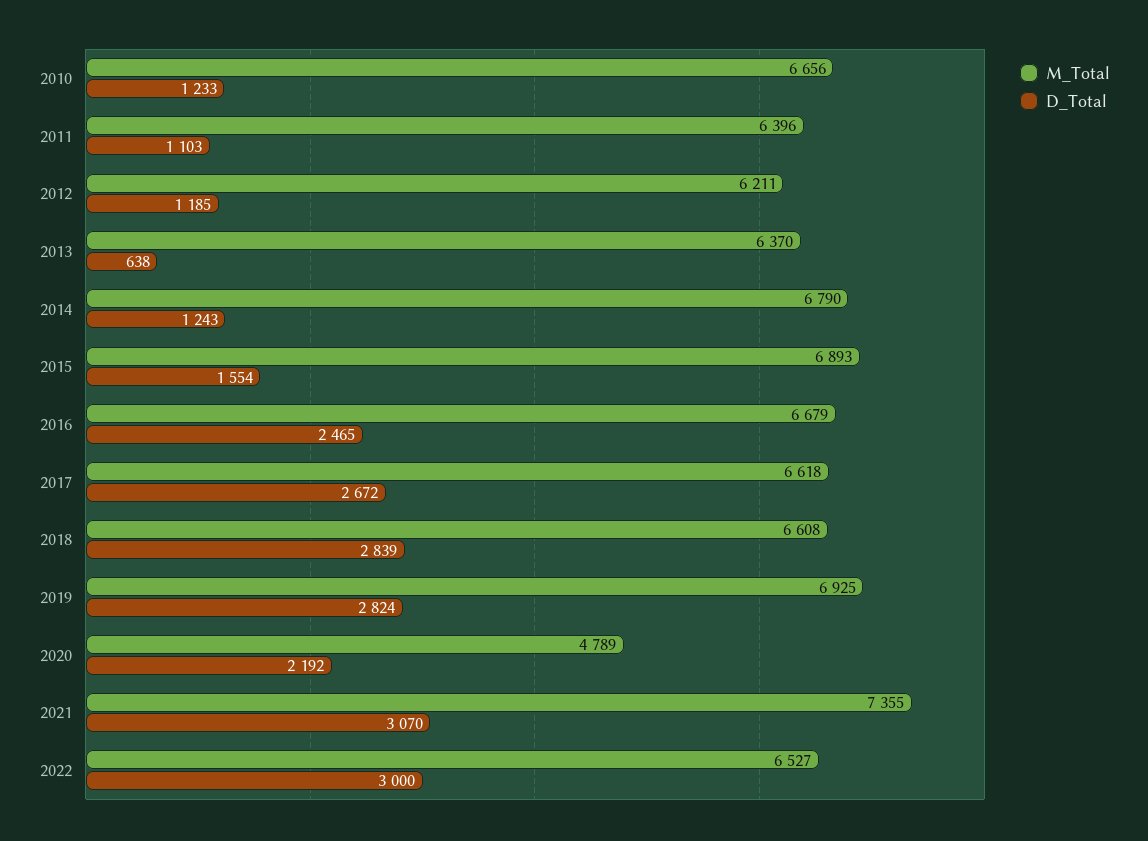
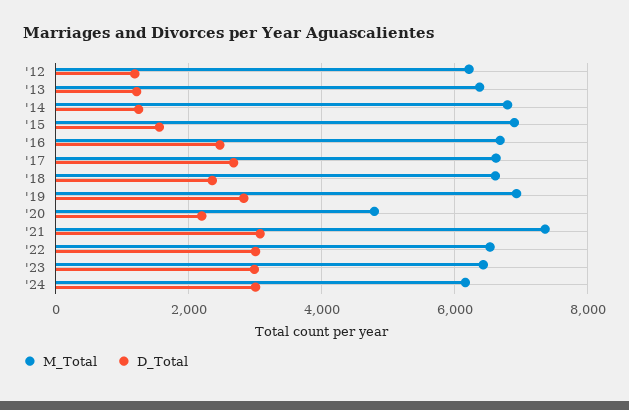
M_Total, 2010: 6656 -> none
D_Total, 2010: 1233 -> none
M_Total, 2011: 6396 -> none
D_Total, 2011: 1103 -> none
D_Total, 2013: 638 -> 1200
D_Total, 2018: 2839 -> 2400
M_Total, '23: none -> 6400
D_Total, '23: none -> 3000
M_Total, '24: none -> 6200
D_Total, '24: none -> 3000

